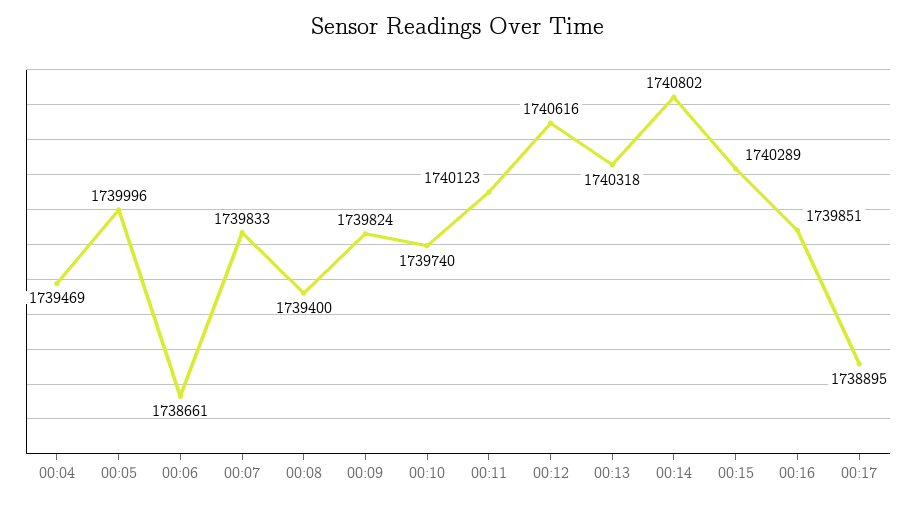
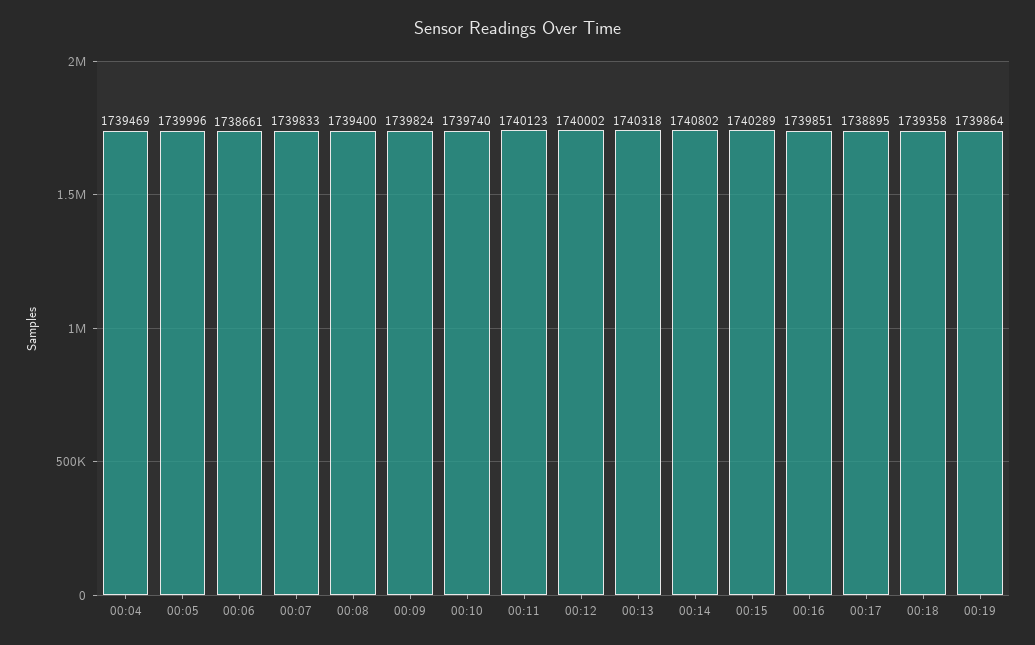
00:12: 1740616 -> 1740002
00:18: none -> 1739358
00:19: none -> 1739864

